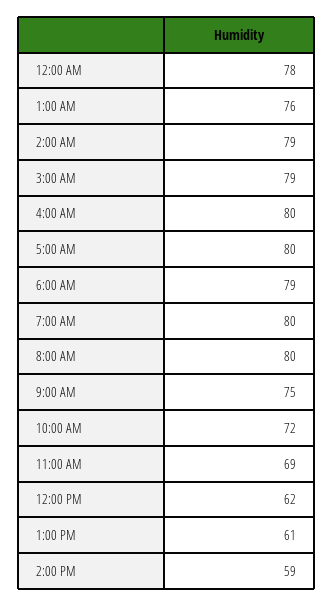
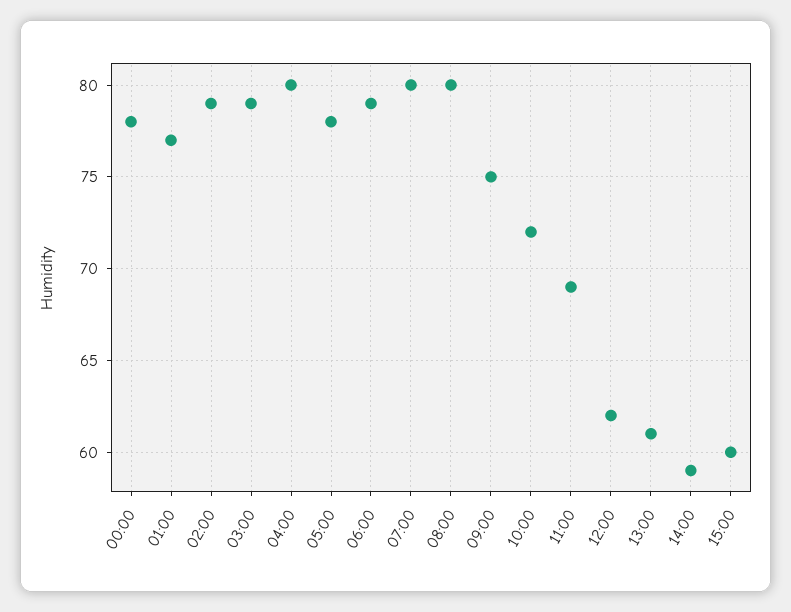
1:00 AM: 76 -> 77
5:00 AM: 80 -> 78
15:00: none -> 60

